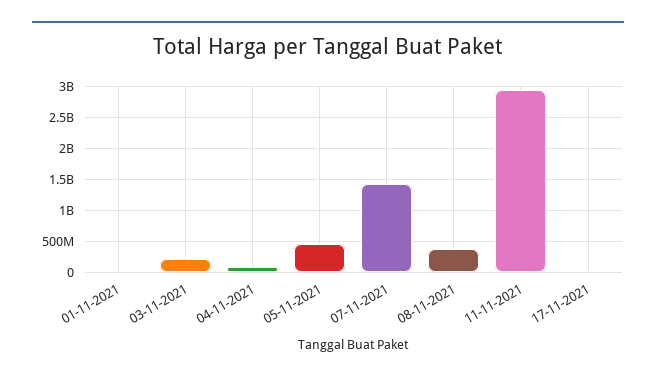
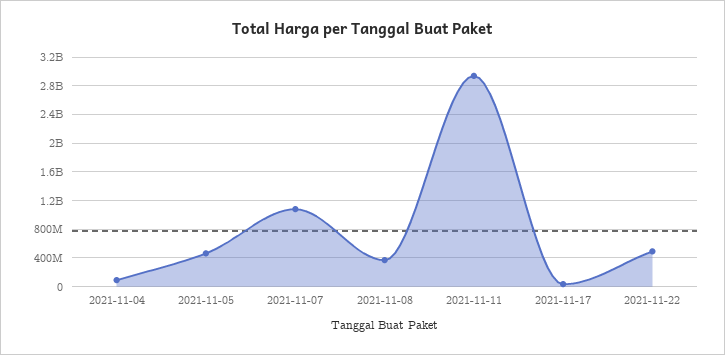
01-11-2021: 0 -> none
03-11-2021: 200000000 -> none
07-11-2021: 1400000000 -> 1100000000
2021-11-22: none -> 500000000

